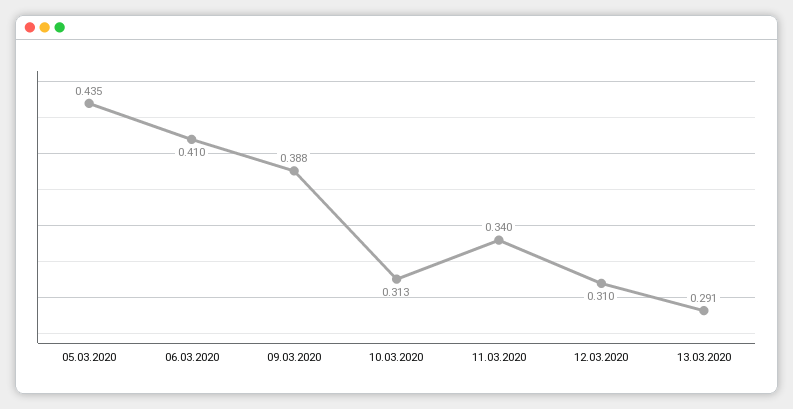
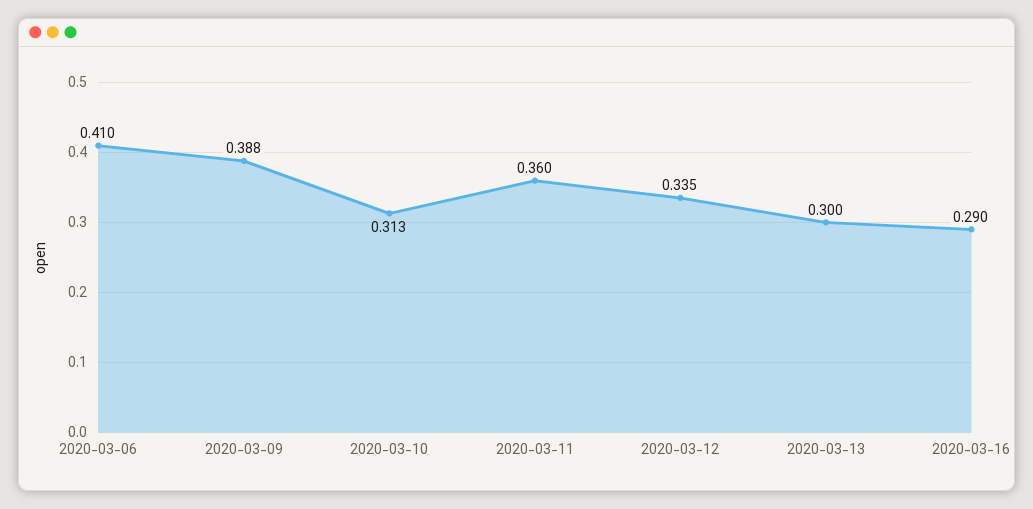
05.03.2020: 0.435 -> none
11.03.2020: 0.34 -> 0.36
12.03.2020: 0.31 -> 0.335
13.03.2020: 0.291 -> 0.3
2020-03-16: none -> 0.29

